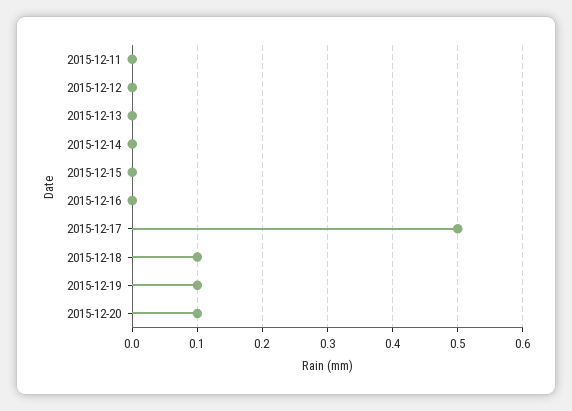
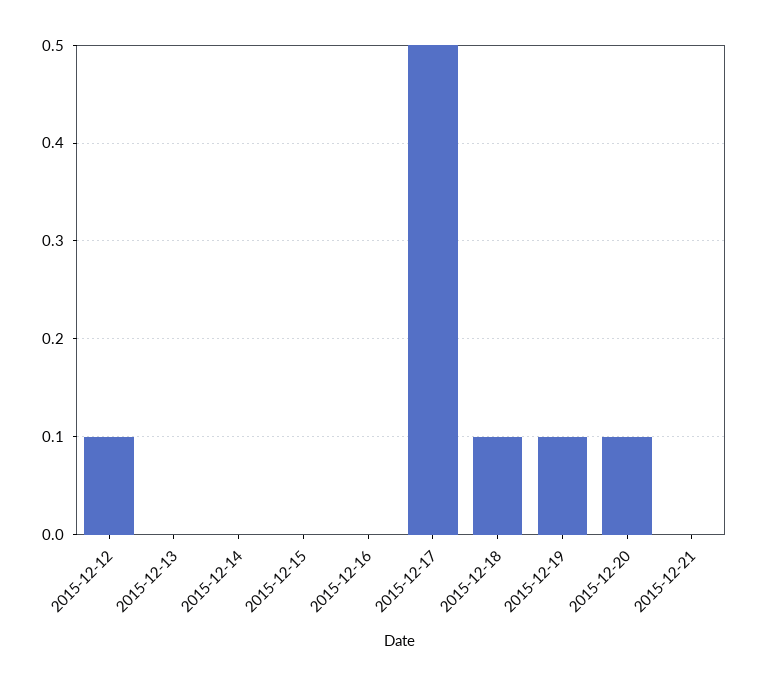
2015-12-11: 0 -> none
2015-12-12: 0 -> 0.1
2015-12-21: none -> 0

